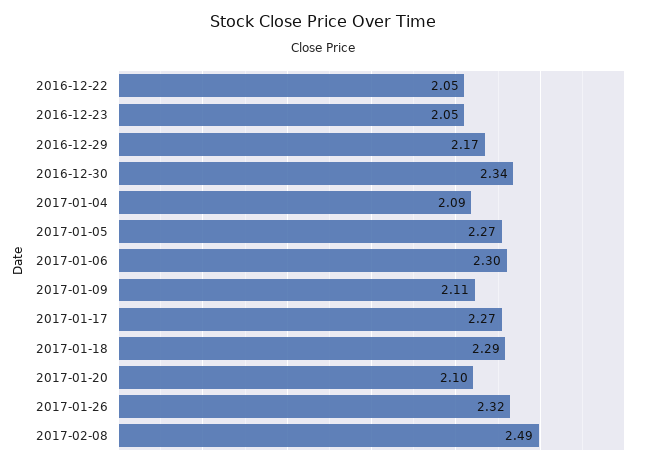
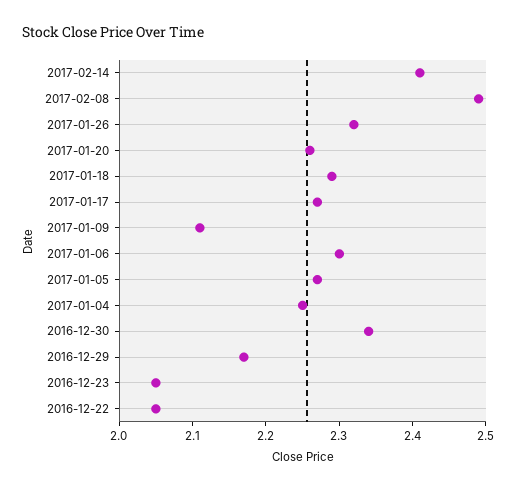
2017-01-04: 2.09 -> 2.25
2017-01-20: 2.1 -> 2.25
2017-02-14: none -> 2.4

